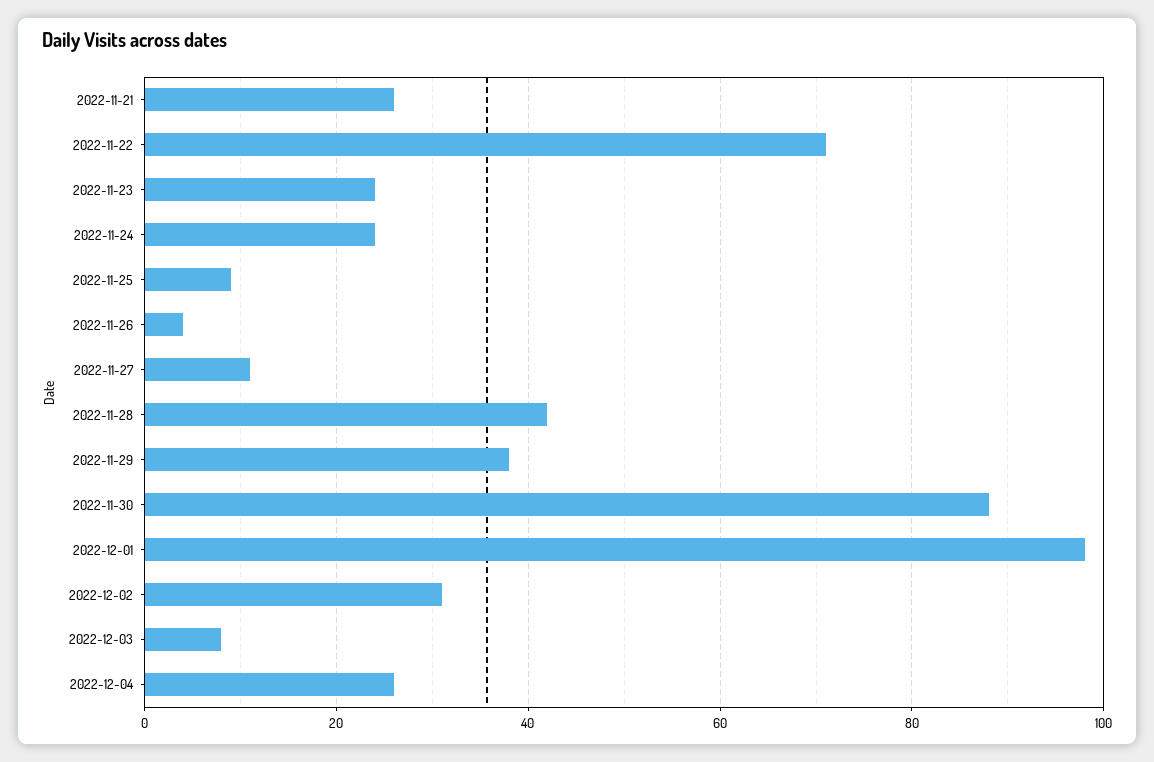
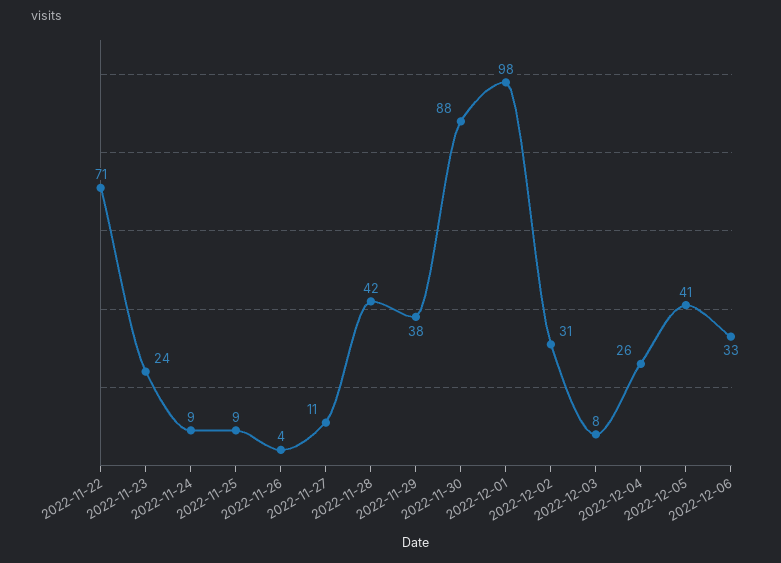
2022-11-21: 25 -> none
2022-11-24: 25 -> 9
2022-12-05: none -> 41
2022-12-06: none -> 33

